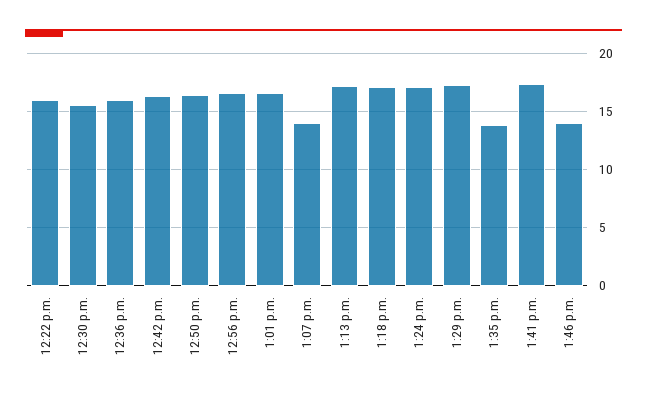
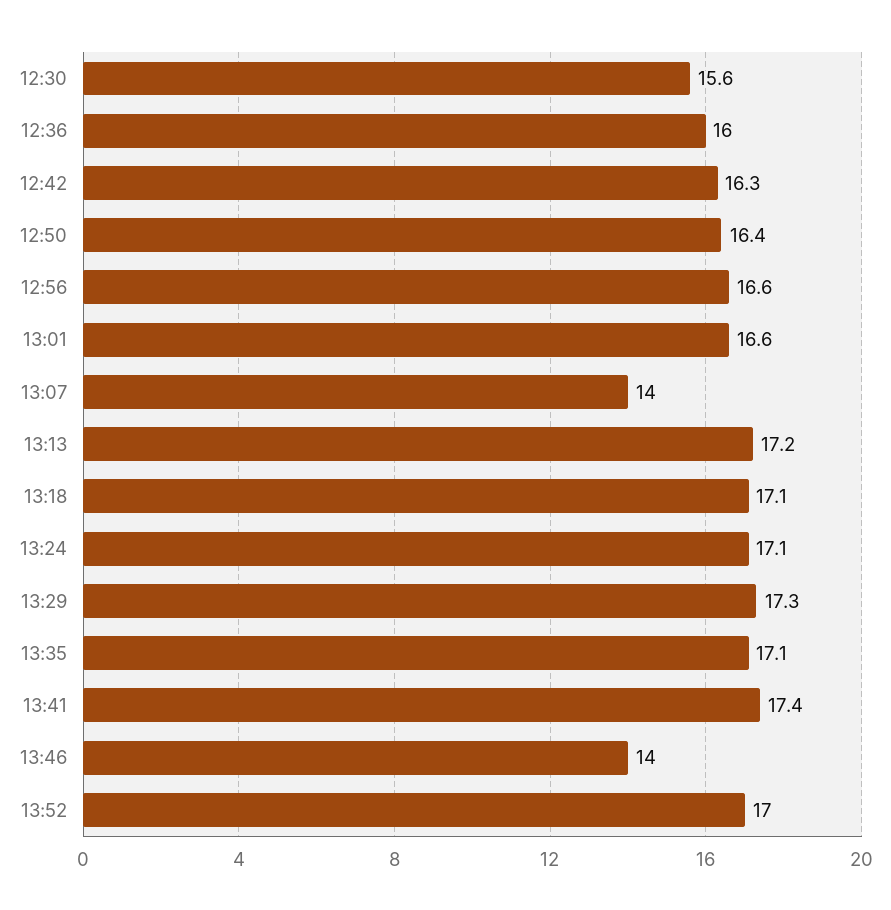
12:22 p.m.: 16 -> none
1:35 p.m.: 14 -> 17.1
13:52: none -> 17

